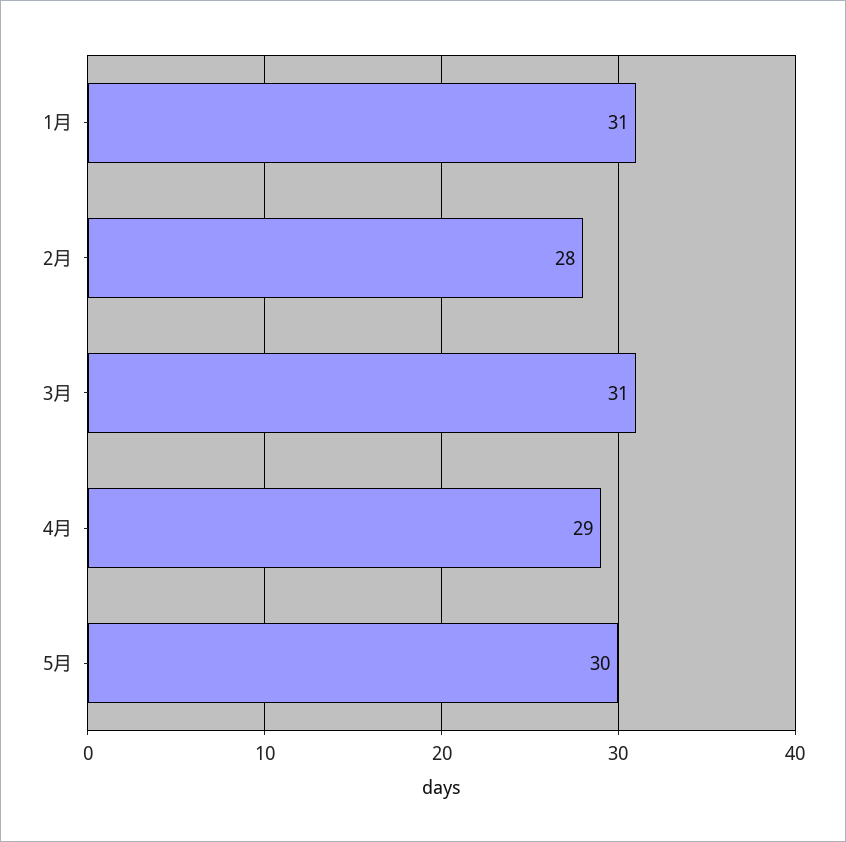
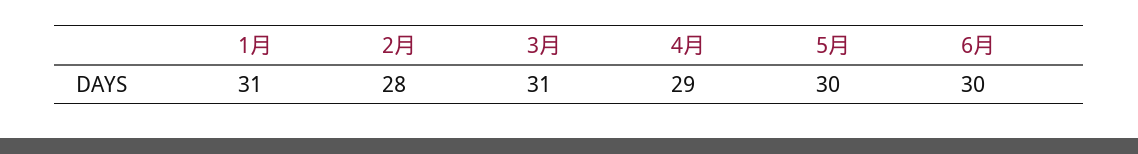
6月: none -> 30

